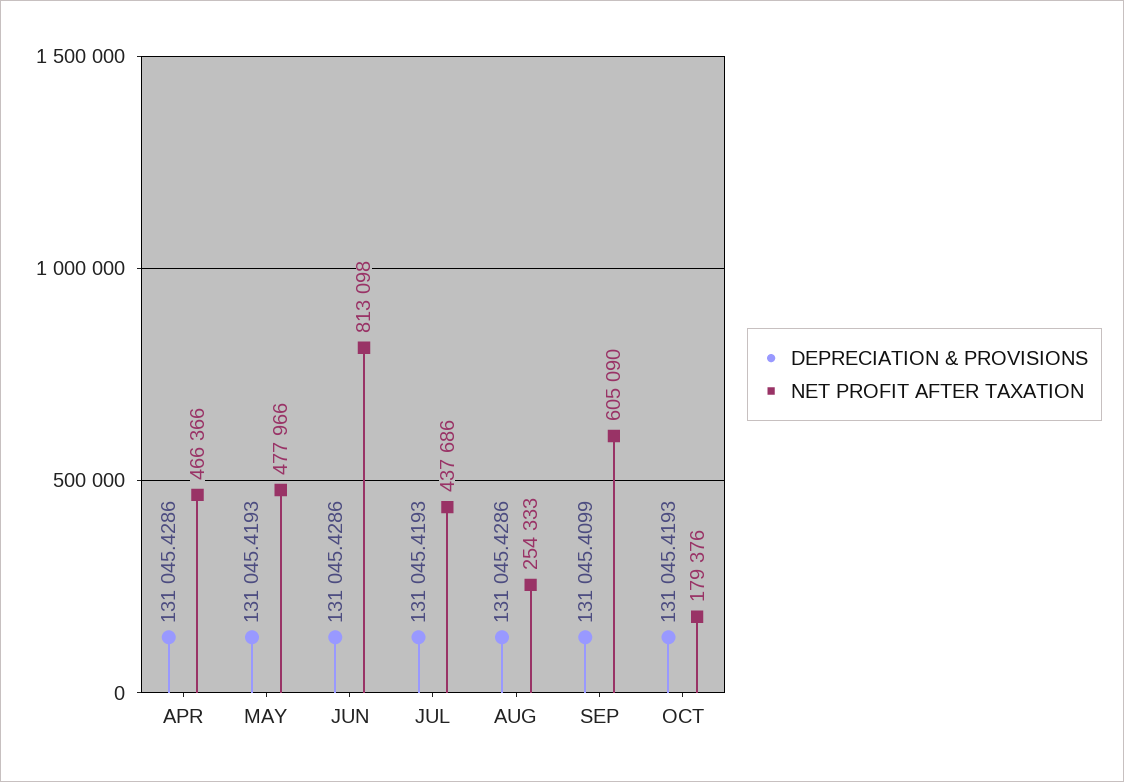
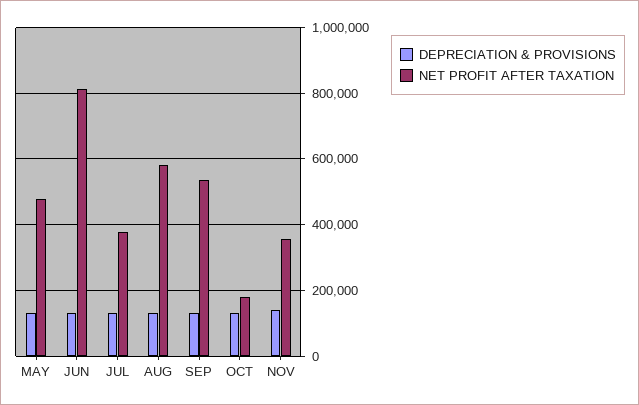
DEPRECIATION & PROVISIONS, APR: 131045.4286 -> none
NET PROFIT AFTER TAXATION, APR: 466366 -> none
NET PROFIT AFTER TAXATION, JUL: 437686 -> 380000
NET PROFIT AFTER TAXATION, AUG: 254333 -> 580000
NET PROFIT AFTER TAXATION, SEP: 605090 -> 540000
DEPRECIATION & PROVISIONS, NOV: none -> 140000
NET PROFIT AFTER TAXATION, NOV: none -> 360000

